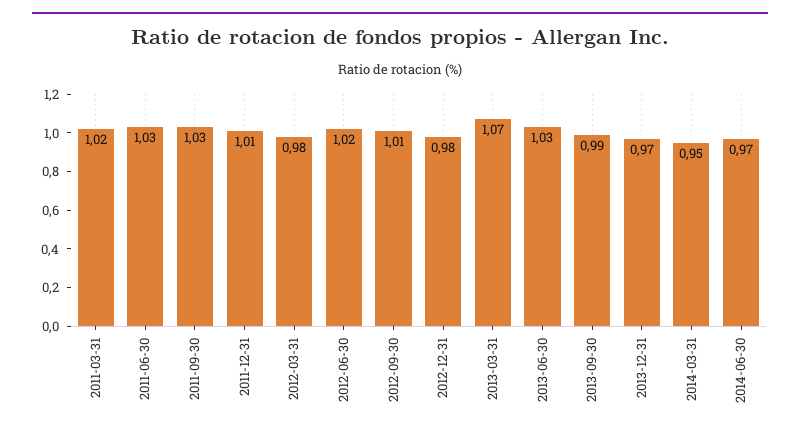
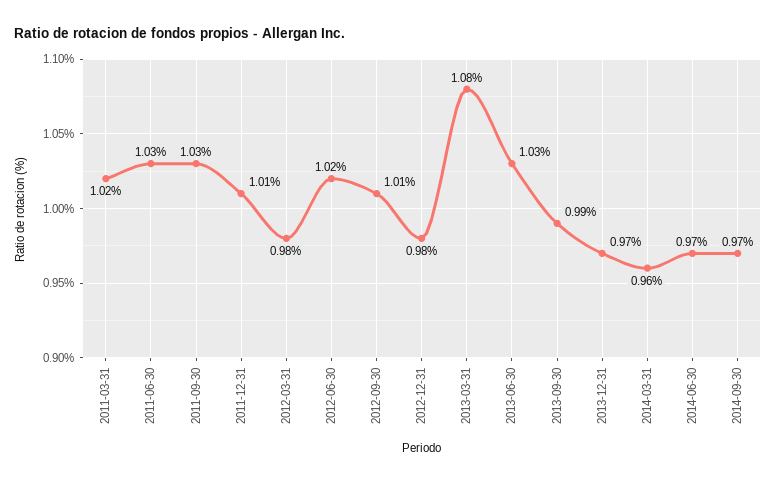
2013-03-31: 1.07 -> 1.08
2014-03-31: 0.95 -> 0.96
2014-09-30: none -> 0.97

